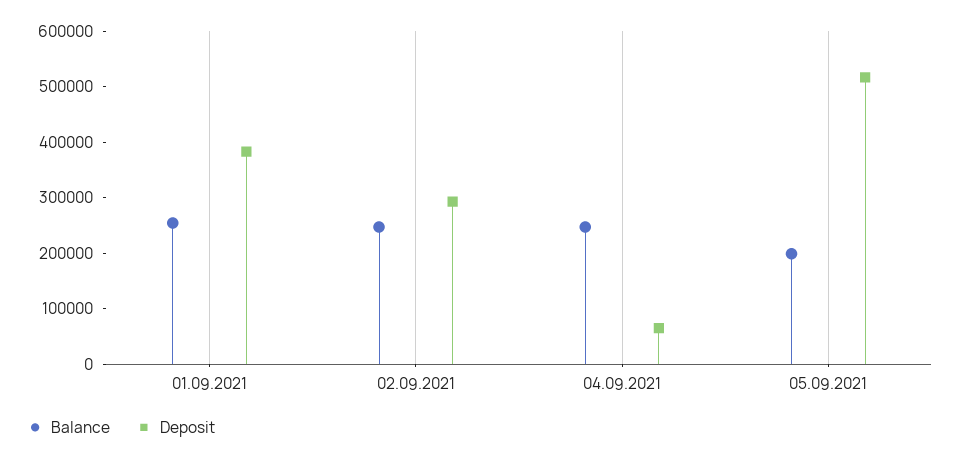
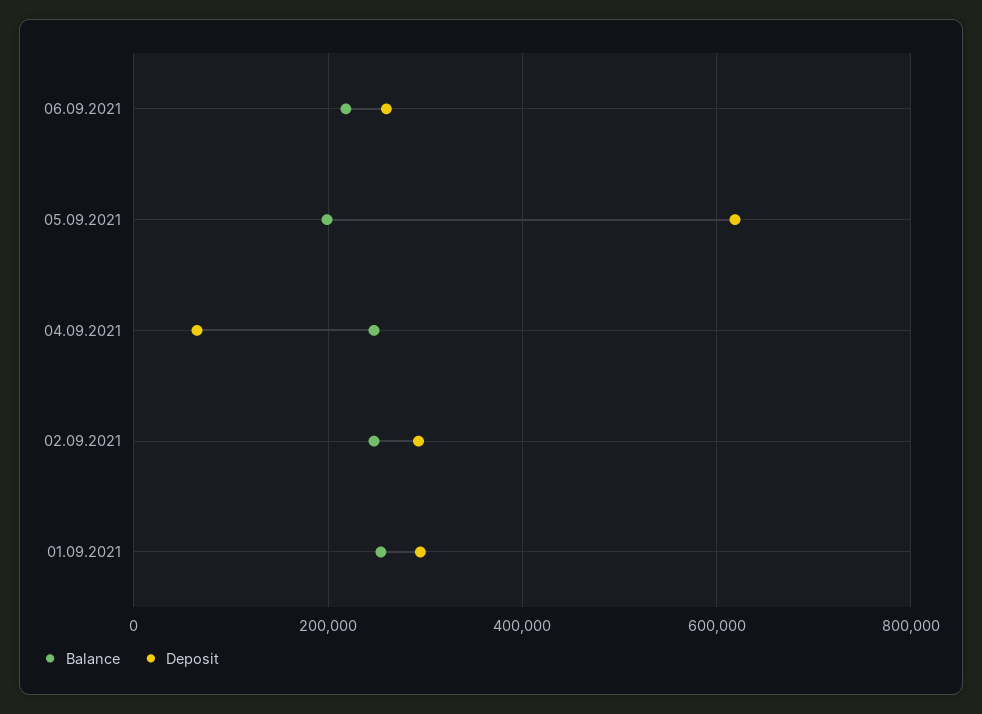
Deposit, 01.09.2021: 380000 -> 300000
Deposit, 05.09.2021: 520000 -> 620000
Balance, 06.09.2021: none -> 220000
Deposit, 06.09.2021: none -> 260000

